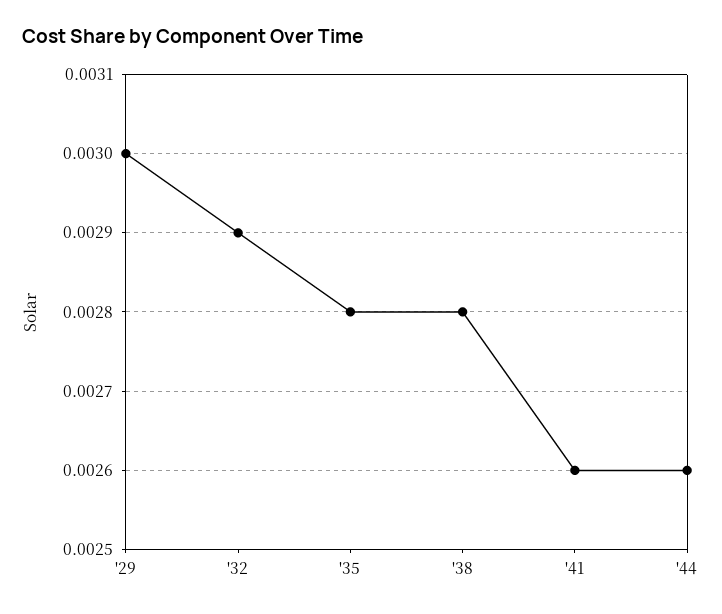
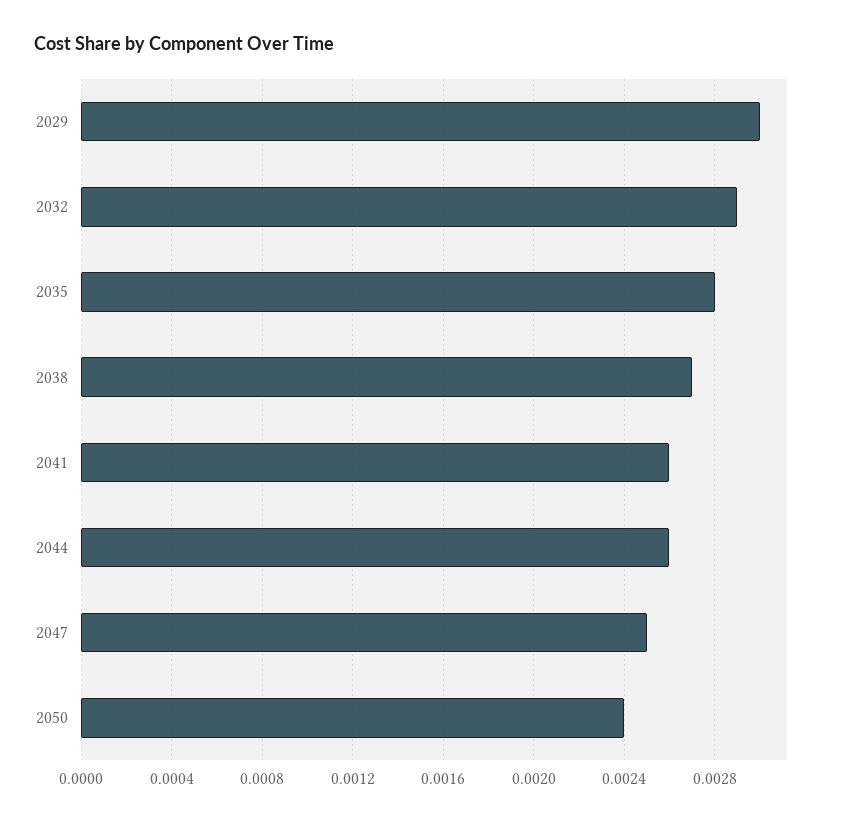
'38: 0.0028 -> 0.0027
2047: none -> 0.0025
2050: none -> 0.0024

